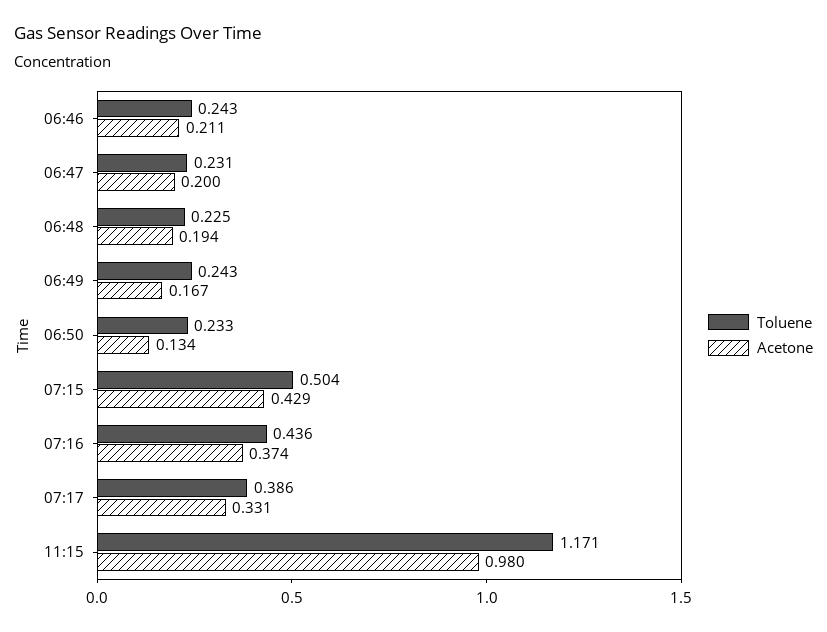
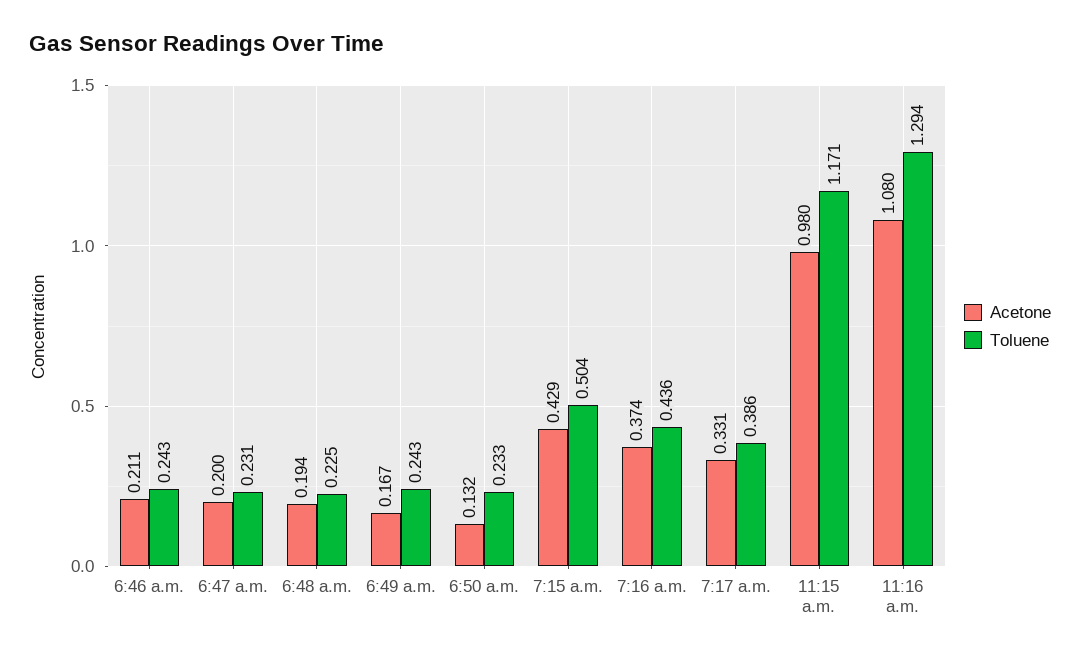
Acetone, 06:50: 0.134 -> 0.132
Acetone, 11:16 a.m.: none -> 1.08
Toluene, 11:16 a.m.: none -> 1.294

